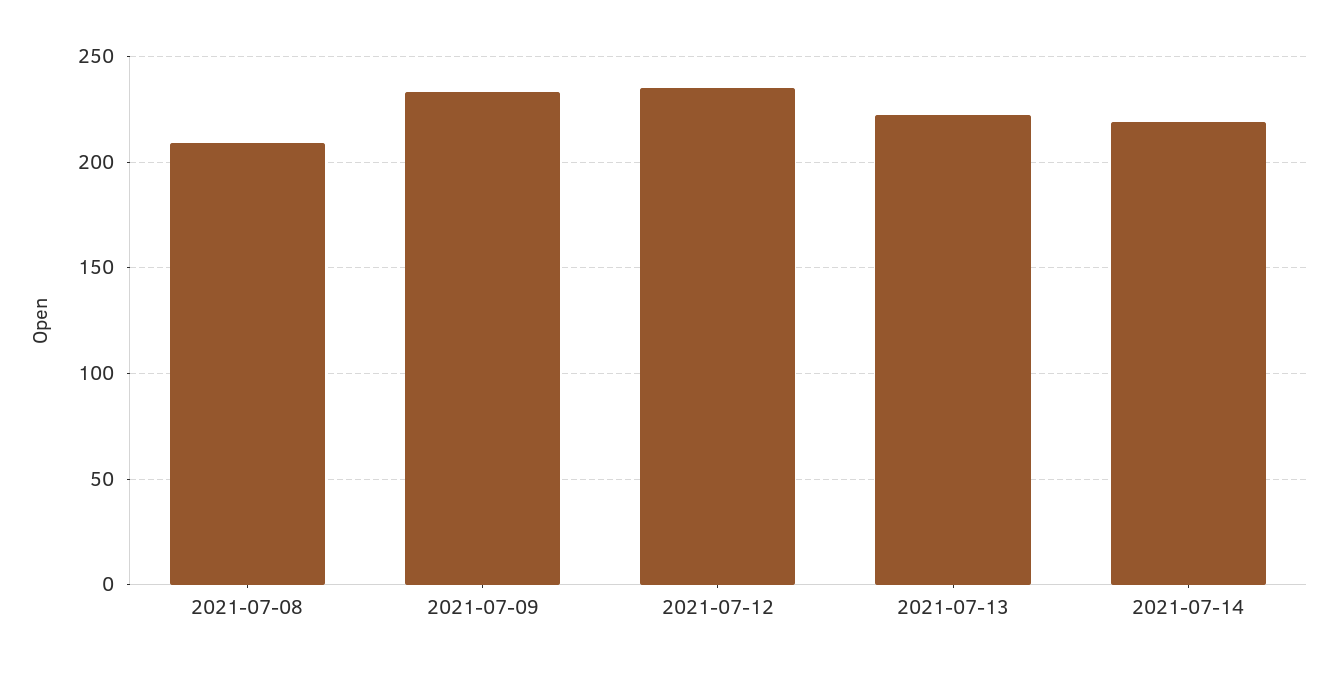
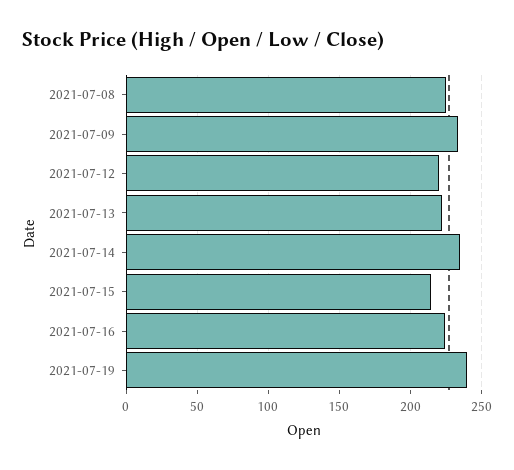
2021-07-08: 210 -> 225
2021-07-12: 235 -> 220
2021-07-14: 220 -> 235
2021-07-15: none -> 215
2021-07-16: none -> 225
2021-07-19: none -> 240

